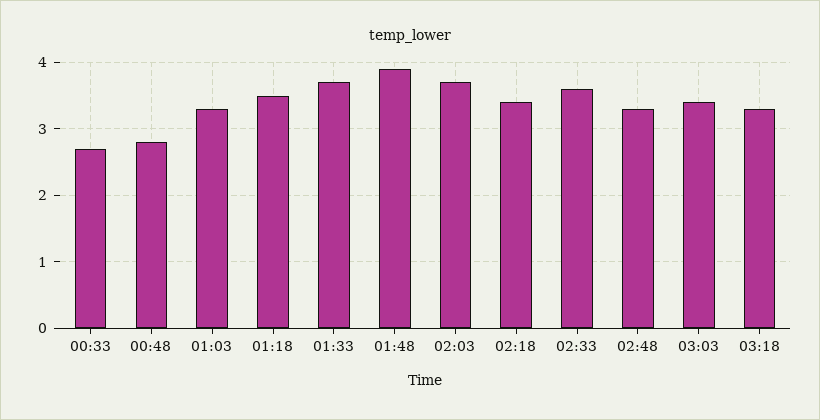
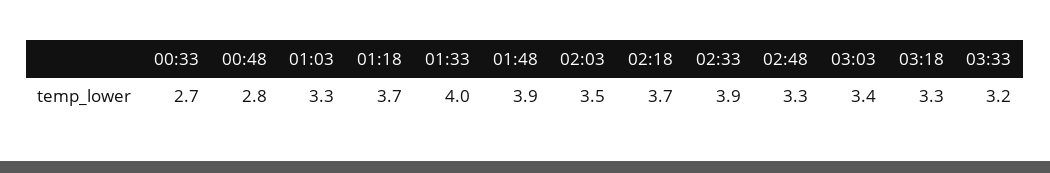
01:18: 3.5 -> 3.7
01:33: 3.7 -> 4
02:03: 3.7 -> 3.5
02:18: 3.4 -> 3.7
02:33: 3.6 -> 3.9
03:33: none -> 3.2

